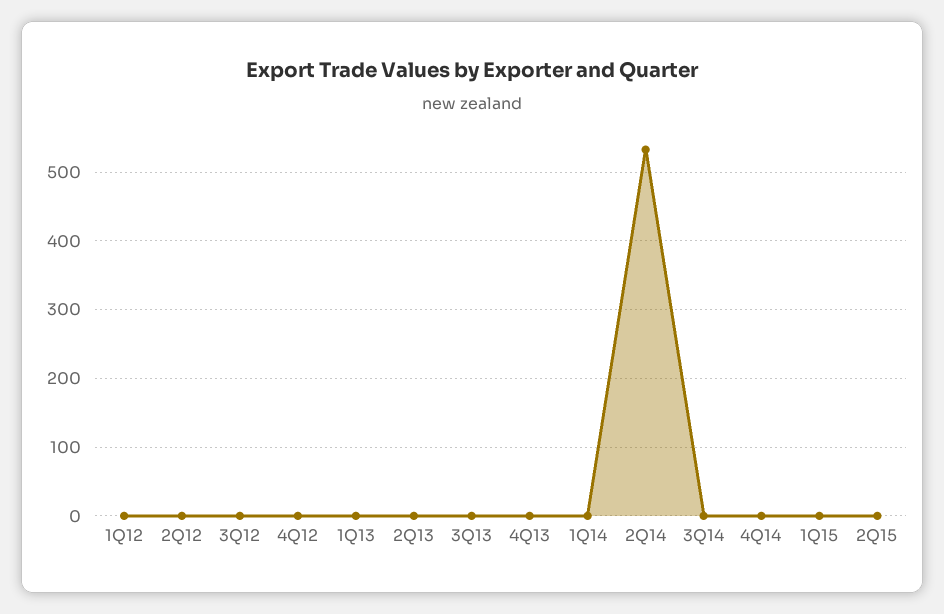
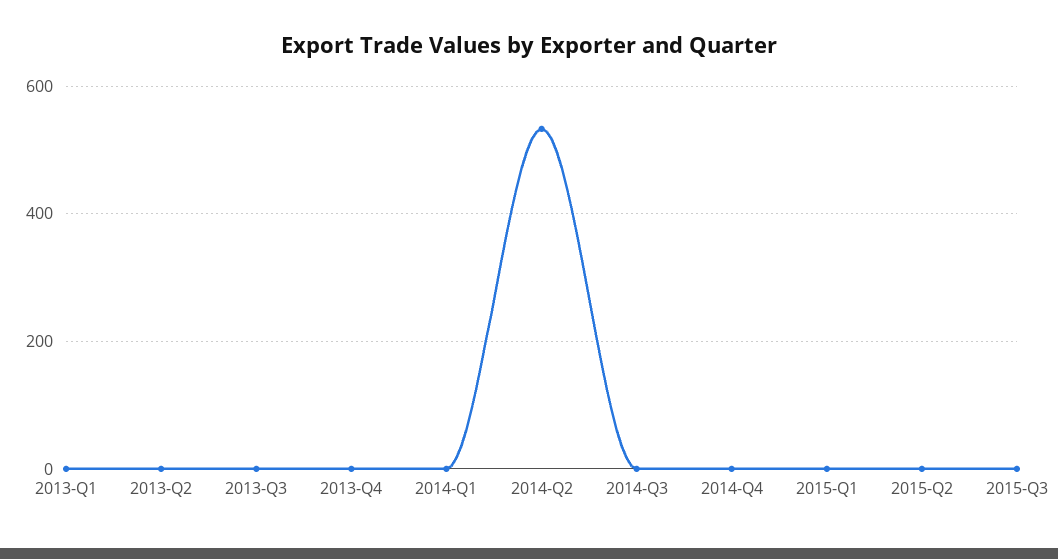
1Q12: 0 -> none
2Q12: 0 -> none
3Q12: 0 -> none
4Q12: 0 -> none
2015-Q3: none -> 0

